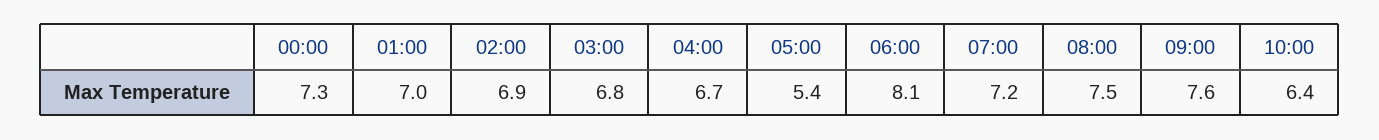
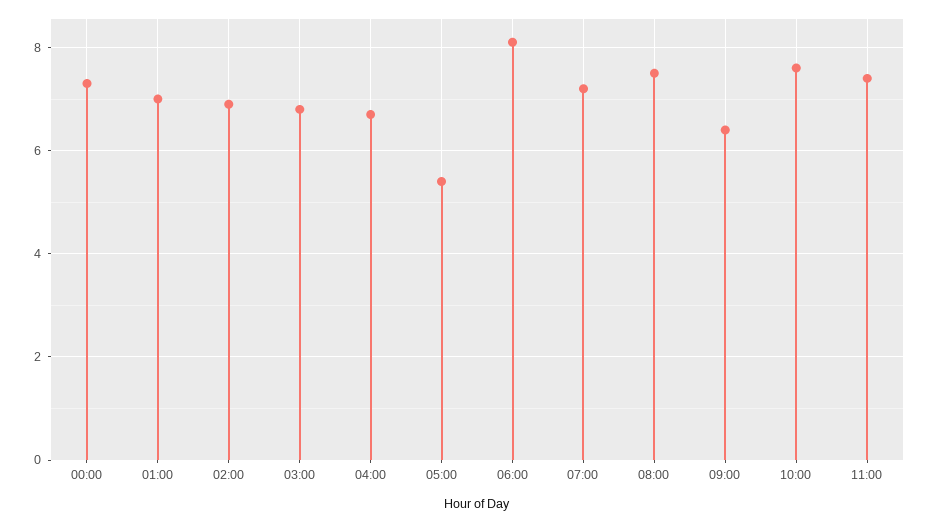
09:00: 7.6 -> 6.5
10:00: 6.4 -> 7.5
11:00: none -> 7.5

